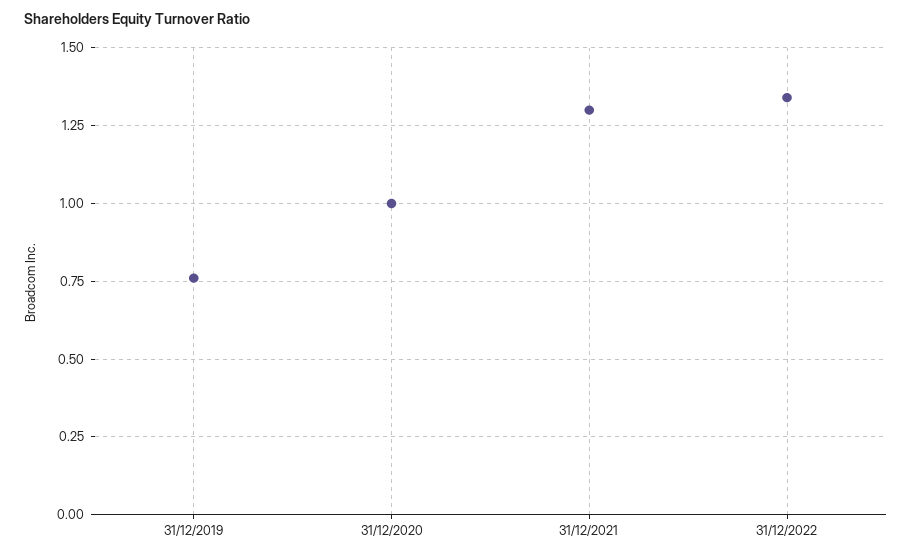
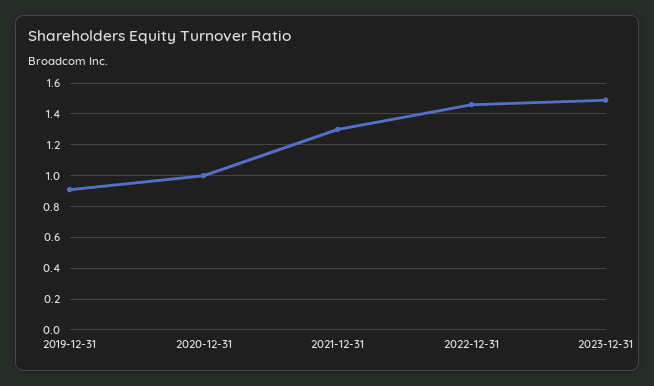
31/12/2019: 0.75 -> 0.9
31/12/2022: 1.35 -> 1.45
2023-12-31: none -> 1.5

